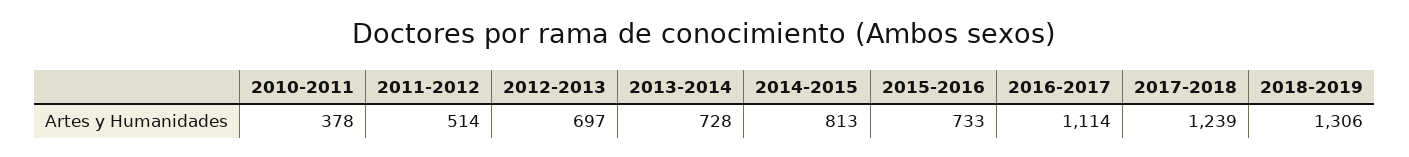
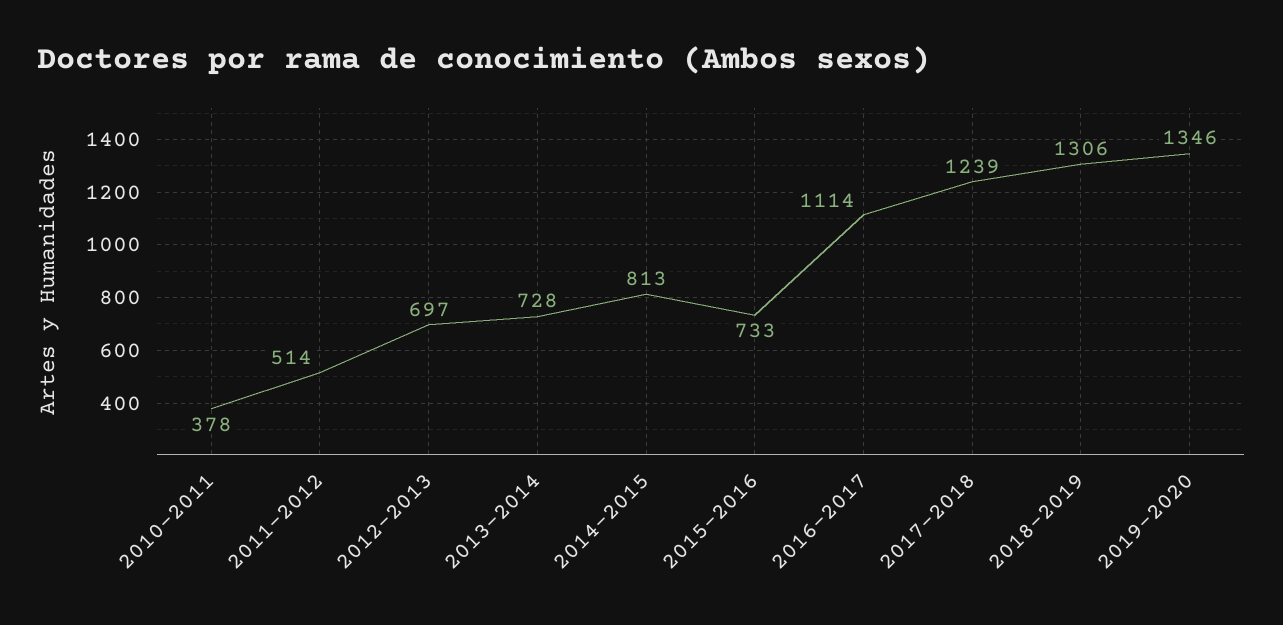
2019-2020: none -> 1346

